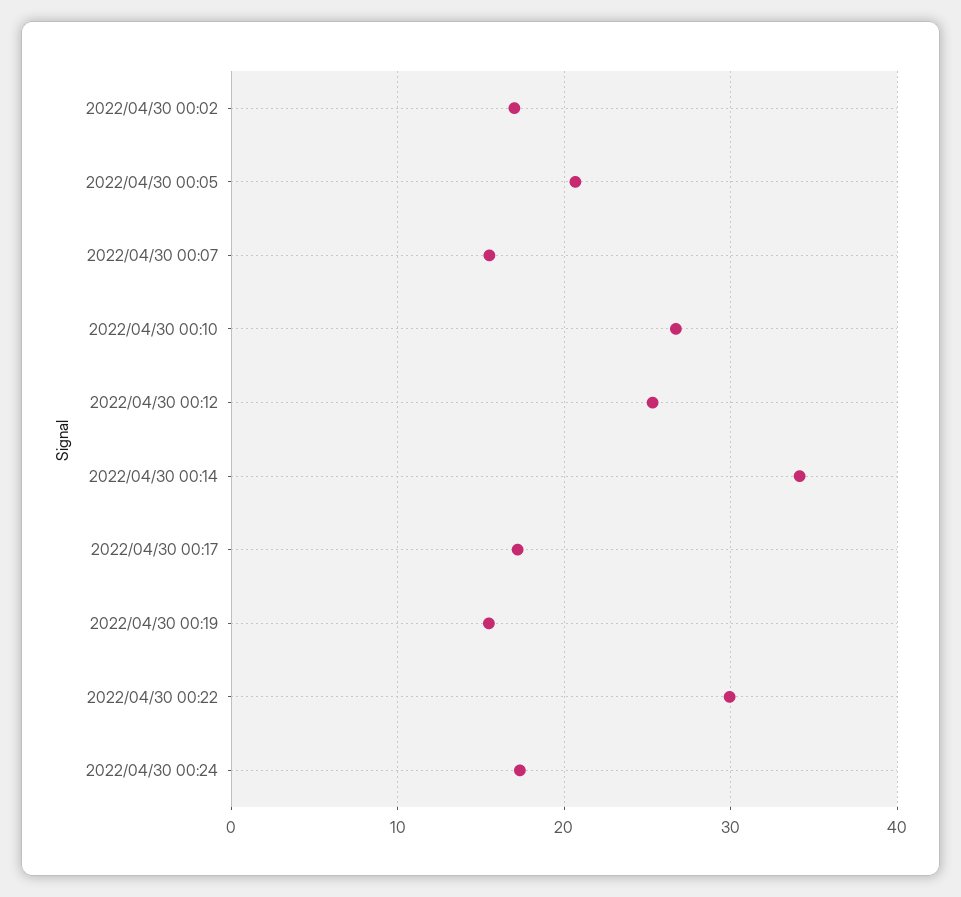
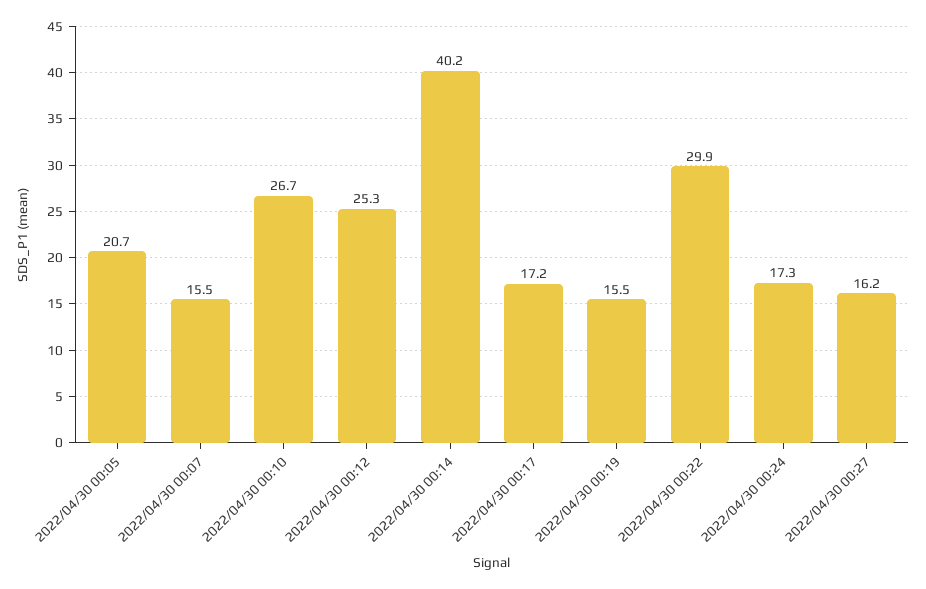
2022/04/30 00:02: 17 -> none
2022/04/30 00:14: 34 -> 40.2
2022/04/30 00:27: none -> 16.2

